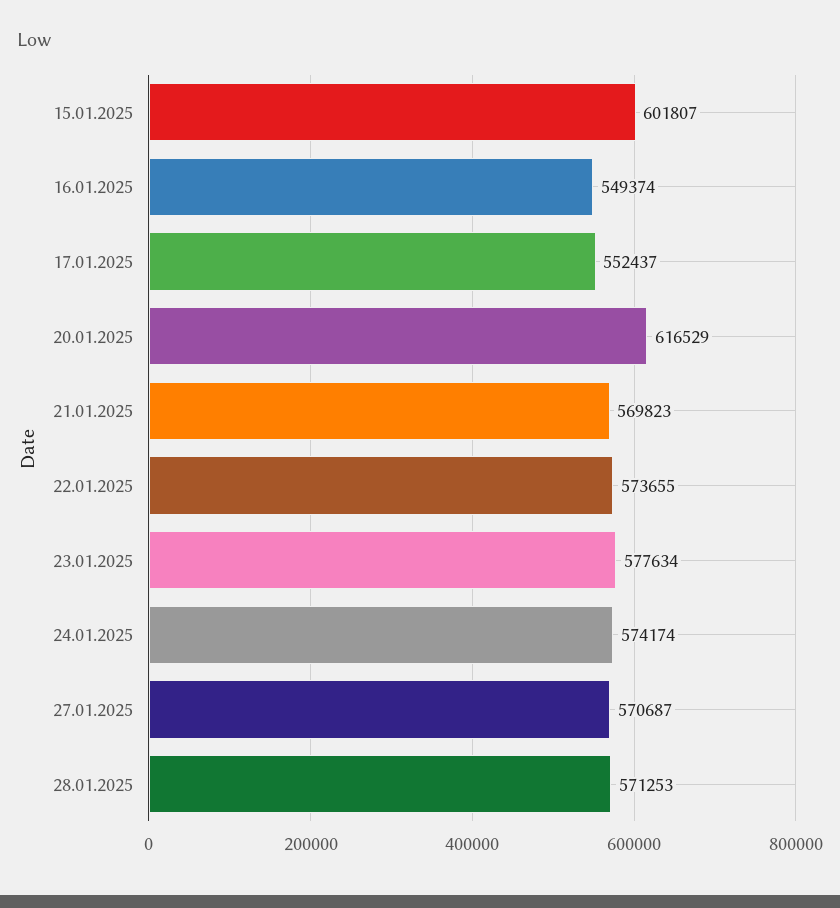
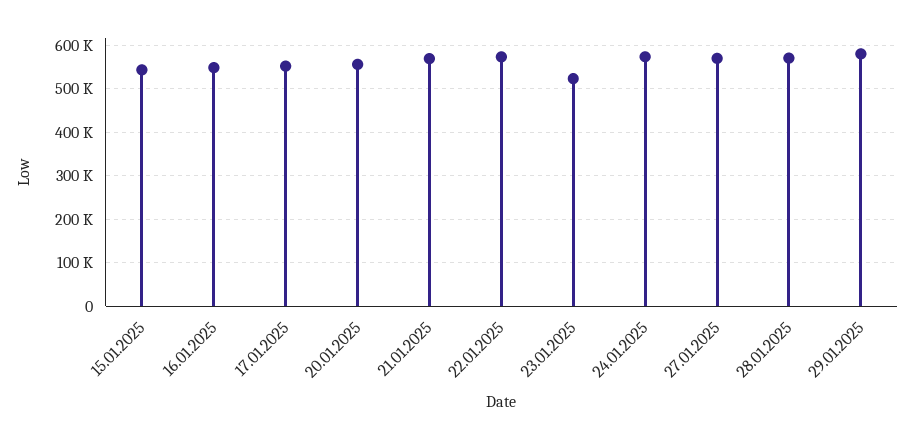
15.01.2025: 601807 -> 540000
20.01.2025: 616529 -> 560000
23.01.2025: 577634 -> 520000
29.01.2025: none -> 580000

